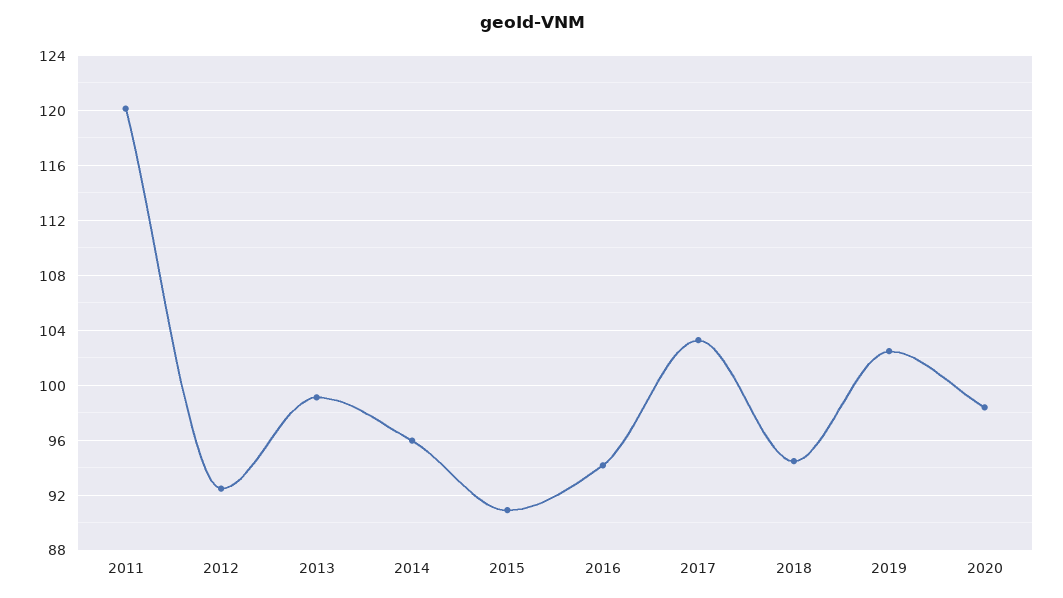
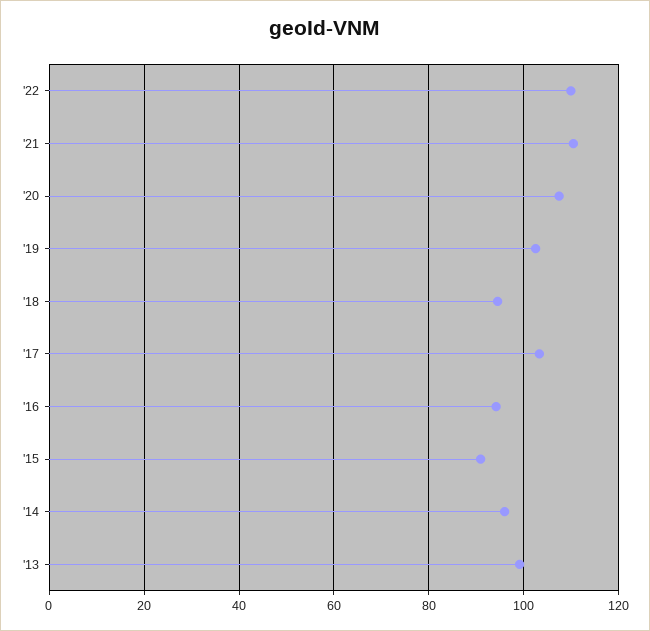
2011: 120 -> none
2012: 92.5 -> none
2020: 98.5 -> 108
'22: none -> 110
'21: none -> 110

